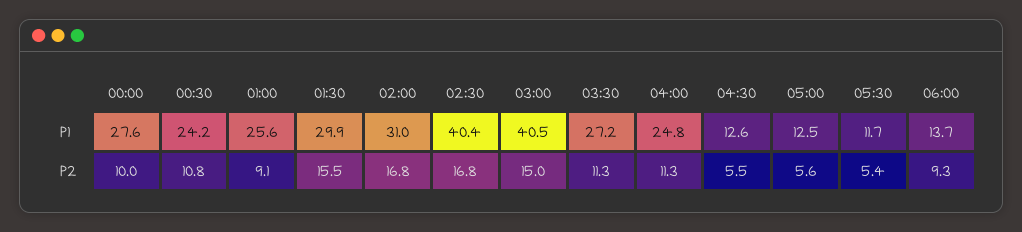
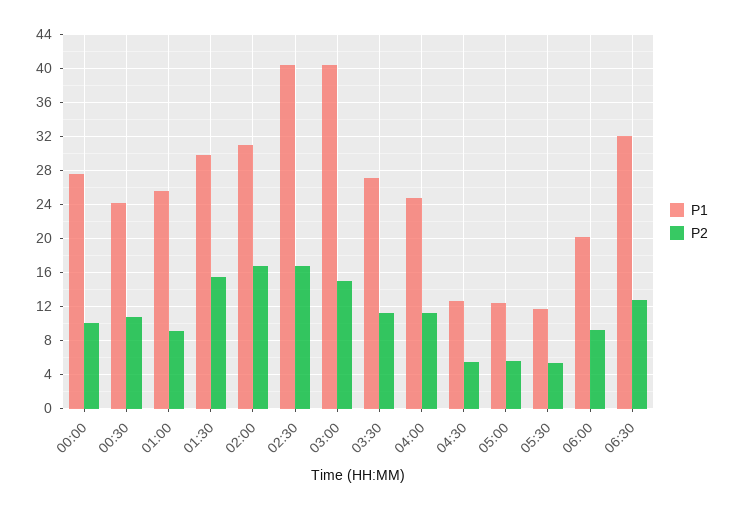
P1, 06:00: 13.7 -> 20
P1, 06:30: none -> 32
P2, 06:30: none -> 13

